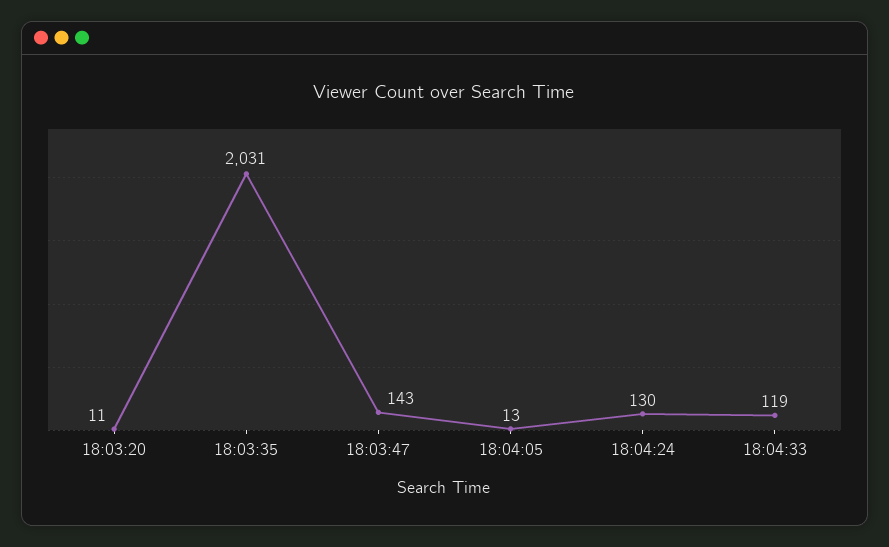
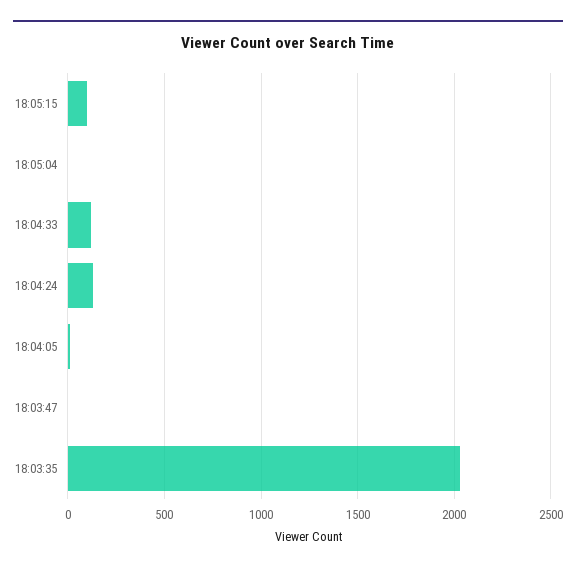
18:03:20: 11 -> none
18:03:47: 143 -> 0
18:05:15: none -> 100
18:05:04: none -> 0

